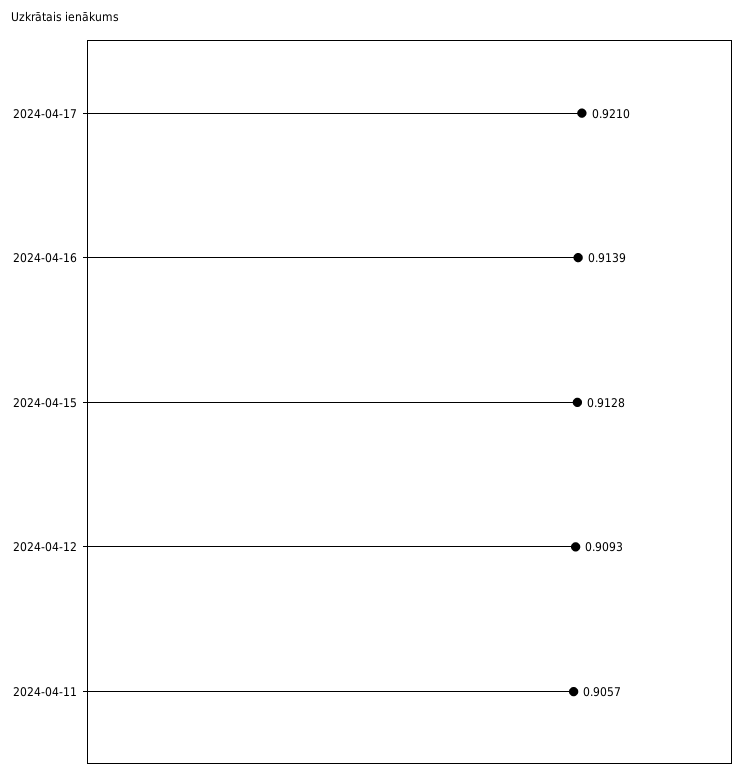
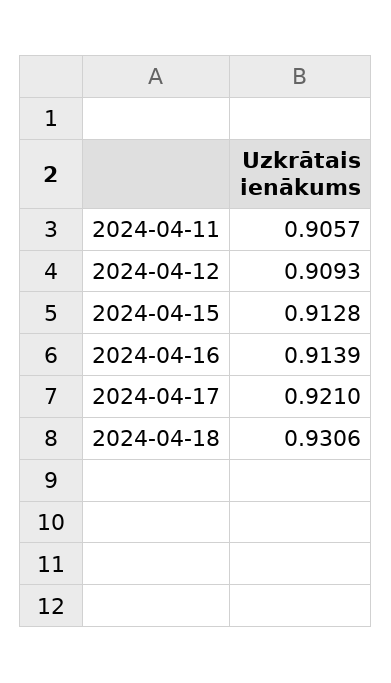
2024-04-18: none -> 0.9306

